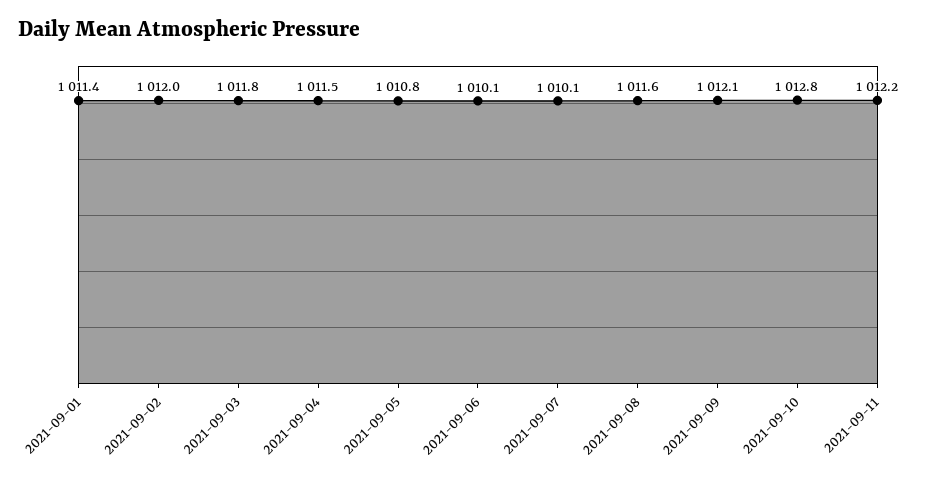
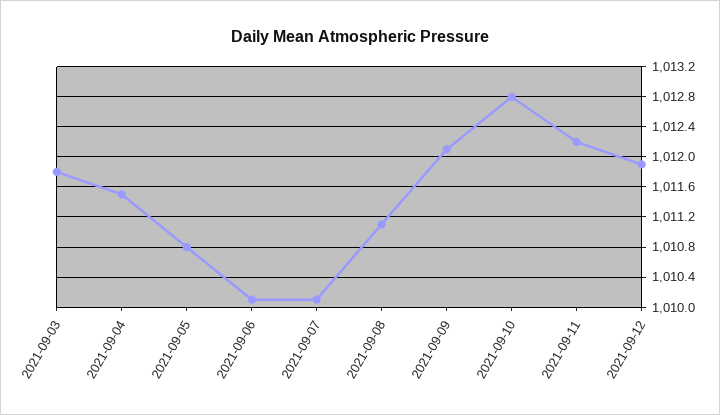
2021-09-01: 1011.4 -> none
2021-09-02: 1012 -> none
2021-09-08: 1011.6 -> 1011.1
2021-09-12: none -> 1011.9

